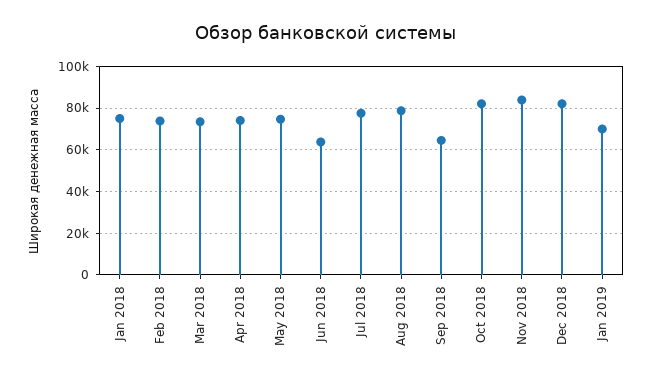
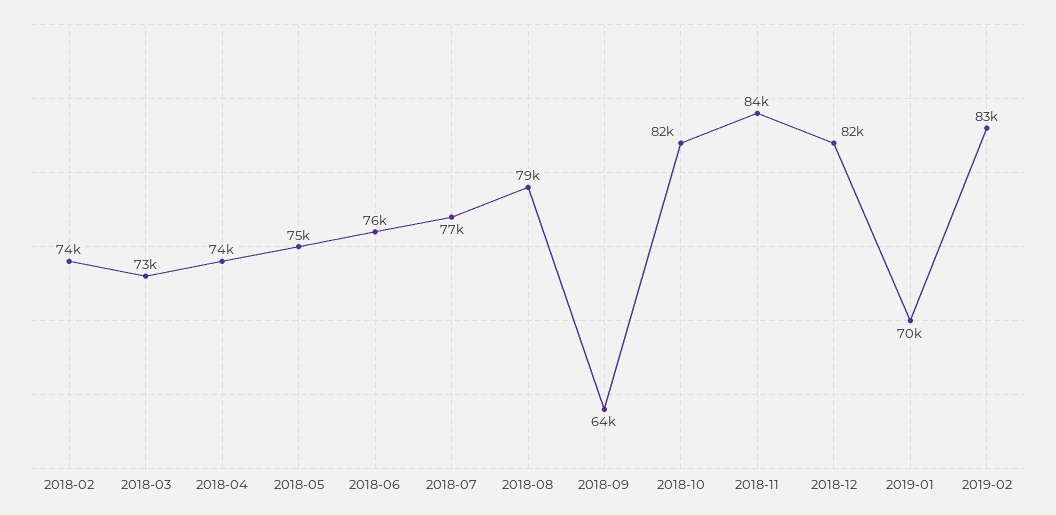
Jan 2018: 75000 -> none
Jun 2018: 65000 -> 76000
2019-02: none -> 83000

